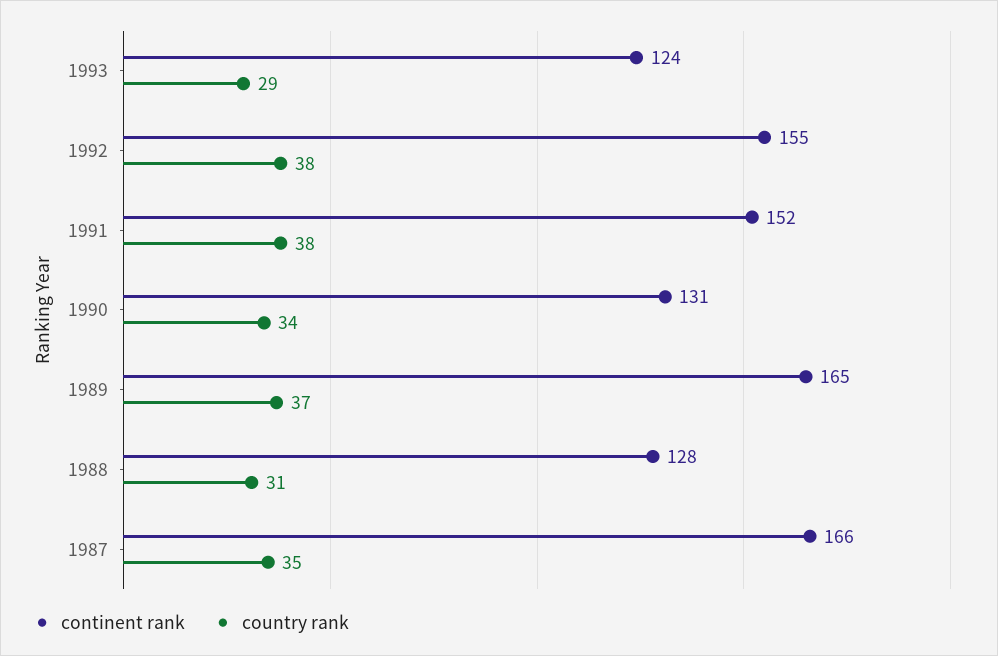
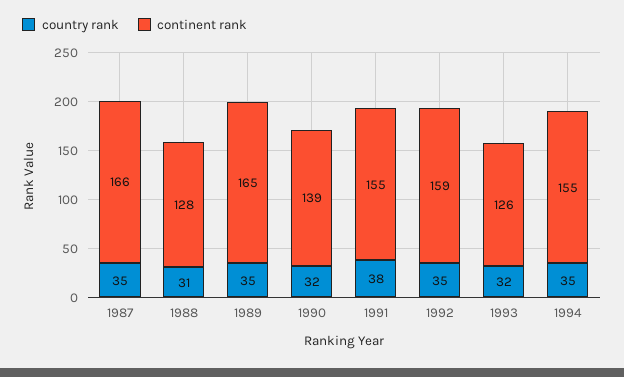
continent rank, 1993: 124 -> 126
country rank, 1993: 29 -> 32
continent rank, 1992: 155 -> 159
country rank, 1992: 38 -> 35
continent rank, 1991: 152 -> 155
continent rank, 1990: 131 -> 139
country rank, 1990: 34 -> 32
country rank, 1989: 37 -> 35
country rank, 1994: none -> 35
continent rank, 1994: none -> 155

